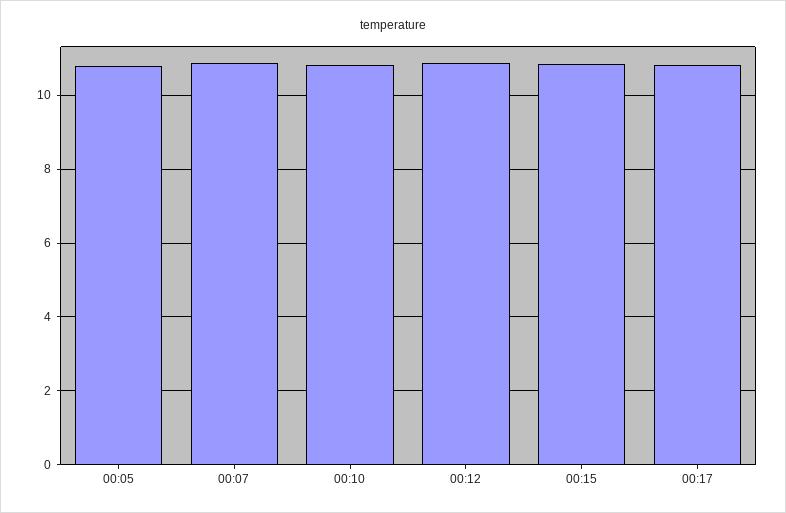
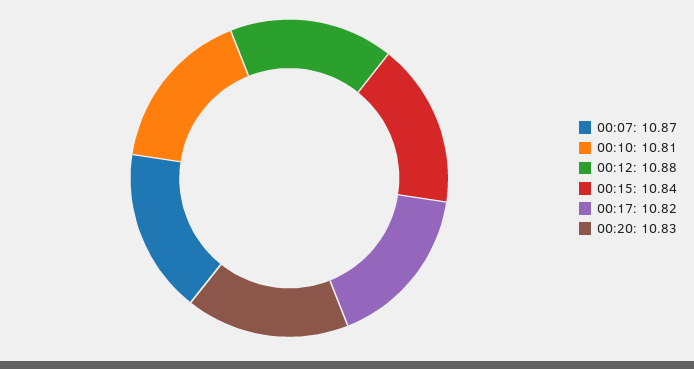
00:05: 10.8 -> none
00:20: none -> 10.83

